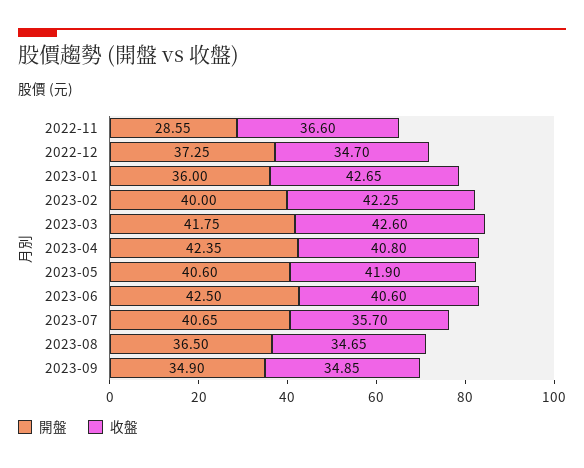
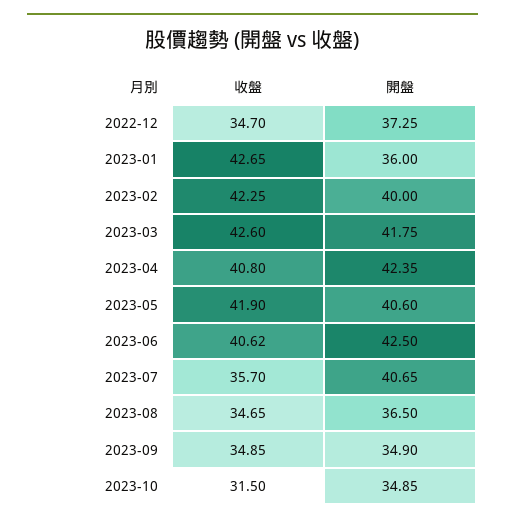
開盤, 2022-11: 28.55 -> none
收盤, 2022-11: 36.6 -> none
收盤, 2023-06: 40.6 -> 40.62
收盤, 2023-10: none -> 31.5
開盤, 2023-10: none -> 34.85

